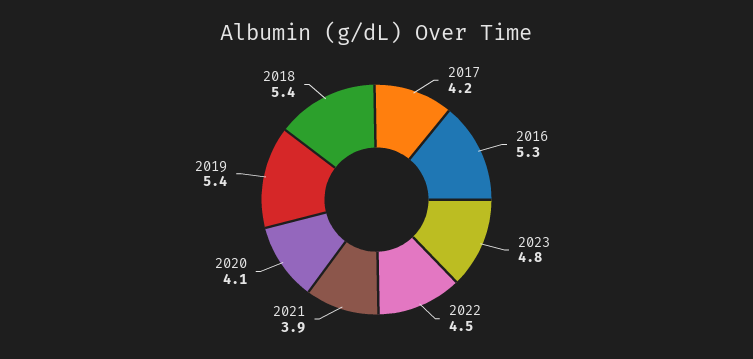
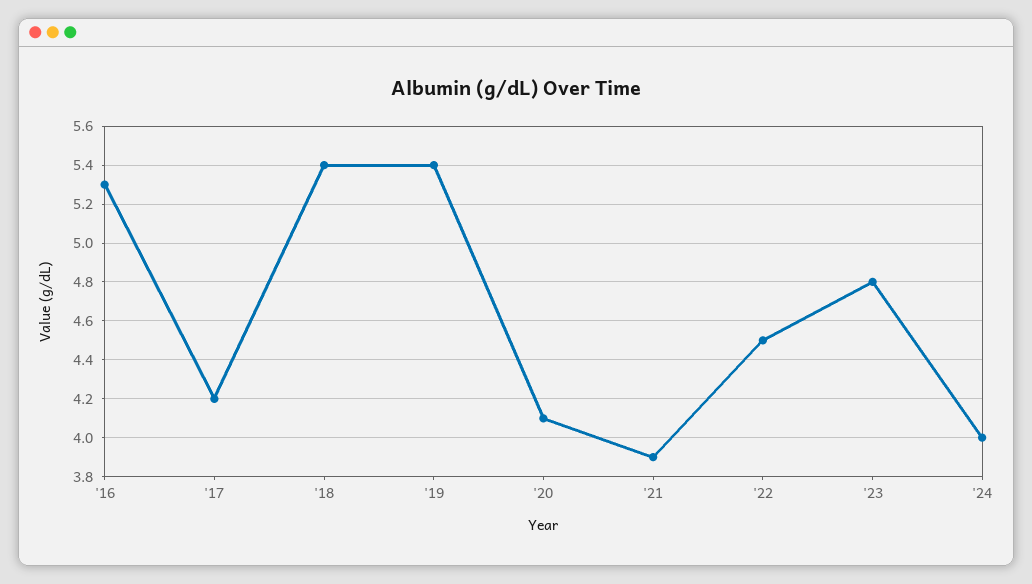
'24: none -> 4

